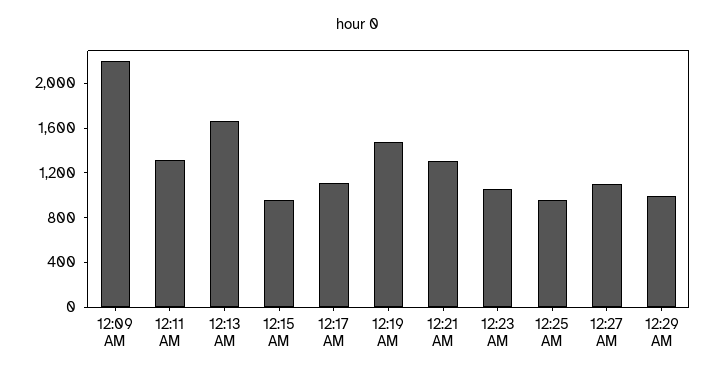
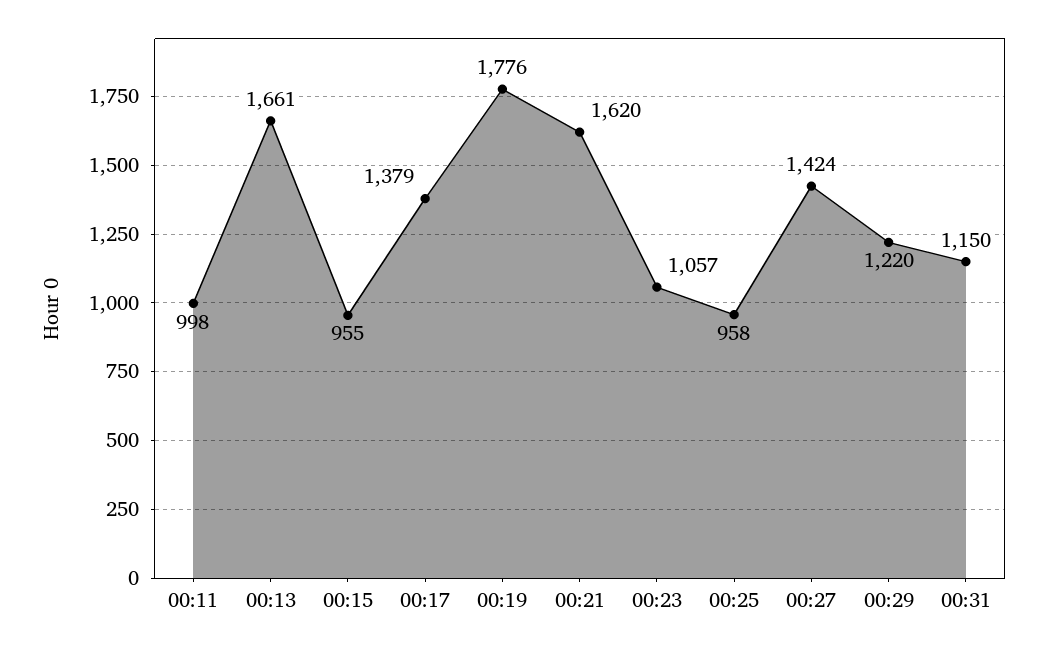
12:09 AM: 2200 -> none
12:11 AM: 1300 -> 998
12:17 AM: 1100 -> 1379
12:19 AM: 1500 -> 1776
12:21 AM: 1300 -> 1620
12:27 AM: 1100 -> 1424
12:29 AM: 1000 -> 1220
00:31: none -> 1150

